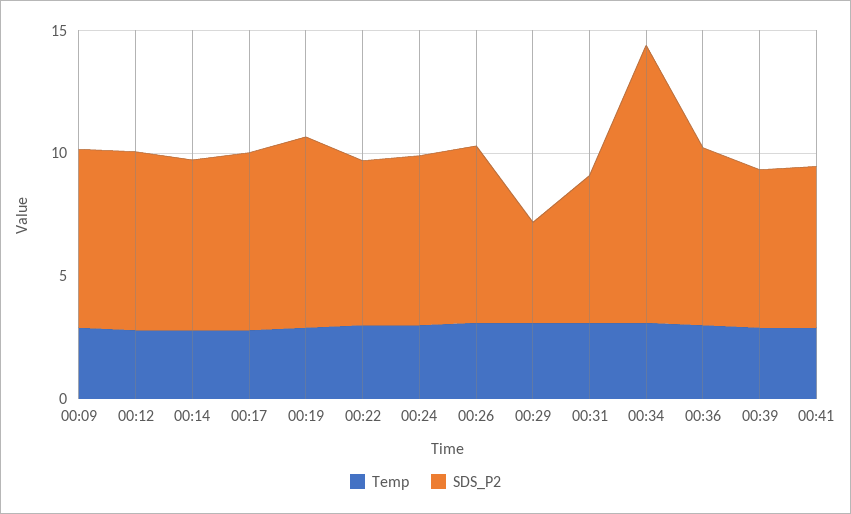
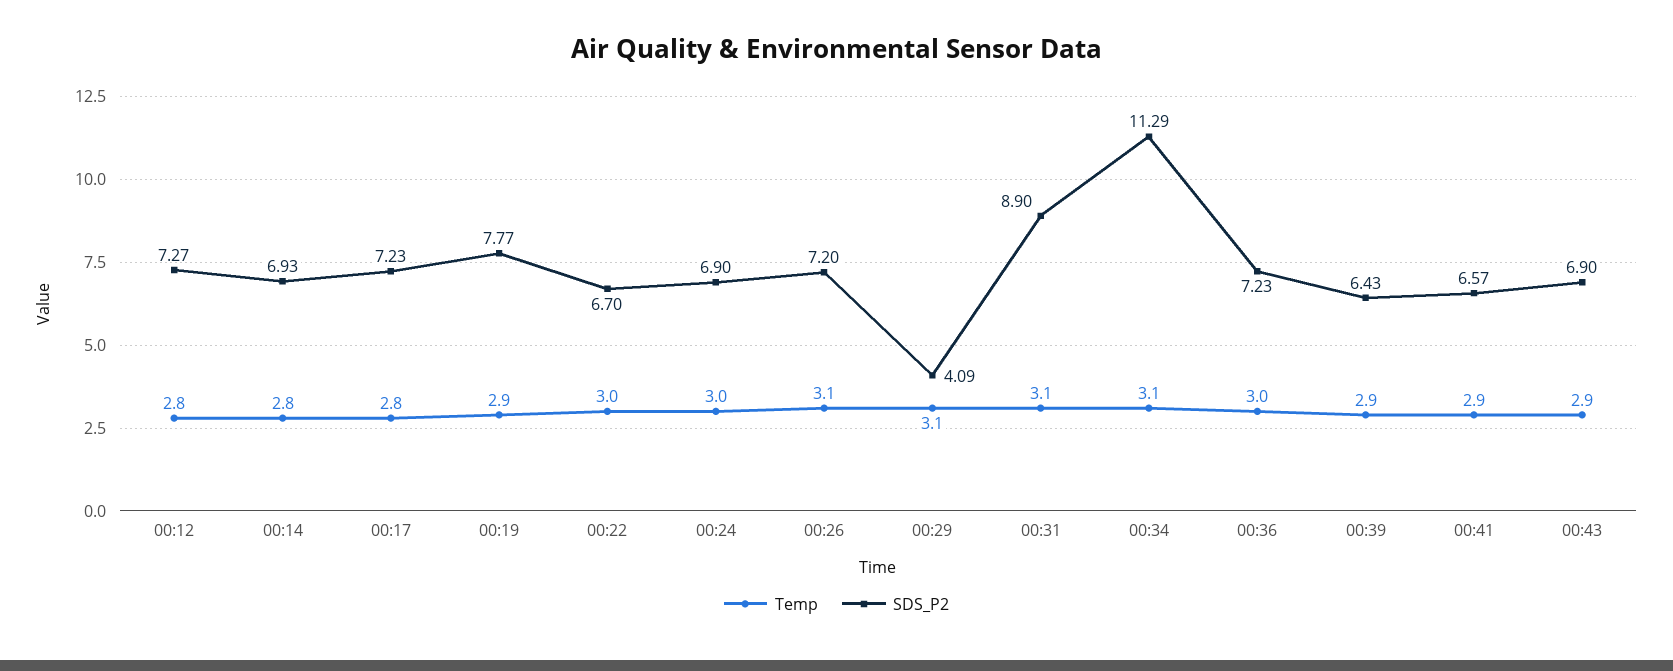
Temp, 00:09: 3 -> none
SDS_P2, 00:09: 7 -> none
SDS_P2, 00:31: 6 -> 8.9
Temp, 00:43: none -> 2.9
SDS_P2, 00:43: none -> 6.9

